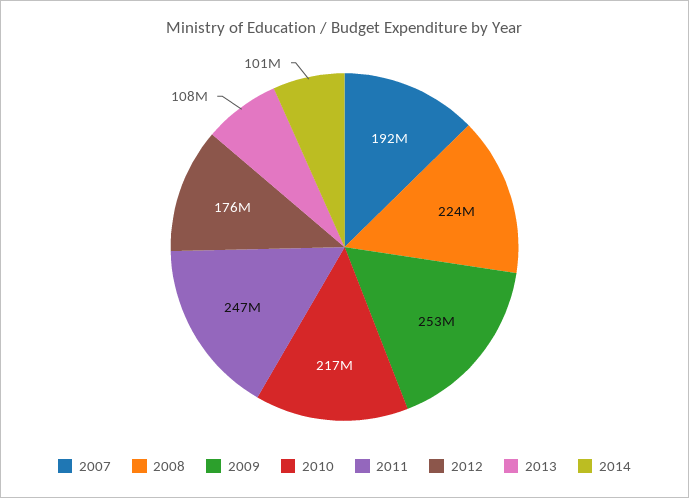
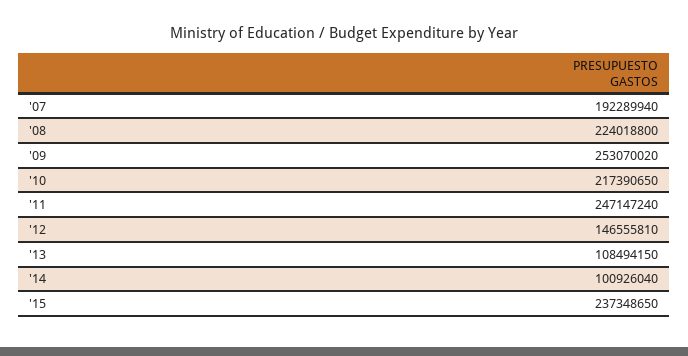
2012: 176000000 -> 146555810
'15: none -> 237348650

